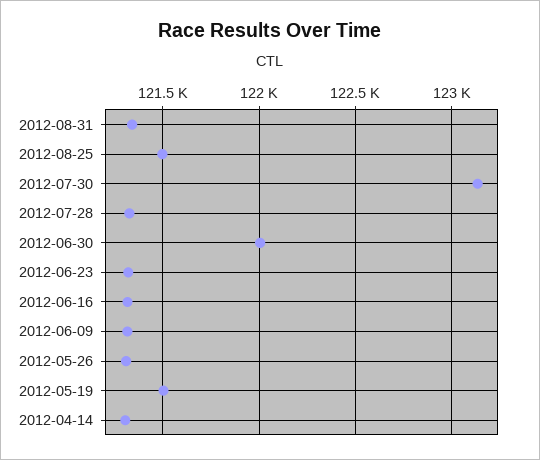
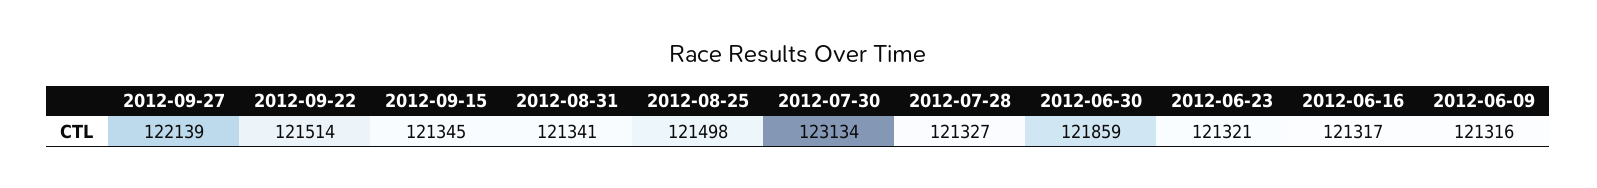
2012-06-30: 122000 -> 121859
2012-05-26: 121300 -> none
2012-05-19: 121500 -> none
2012-04-14: 121300 -> none
2012-09-27: none -> 122139
2012-09-22: none -> 121514
2012-09-15: none -> 121345

